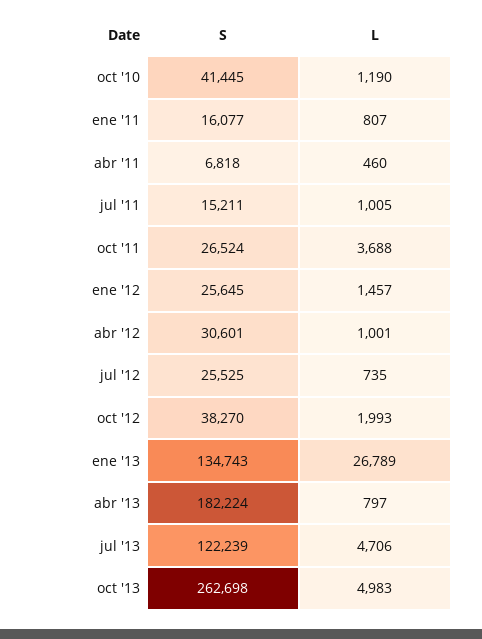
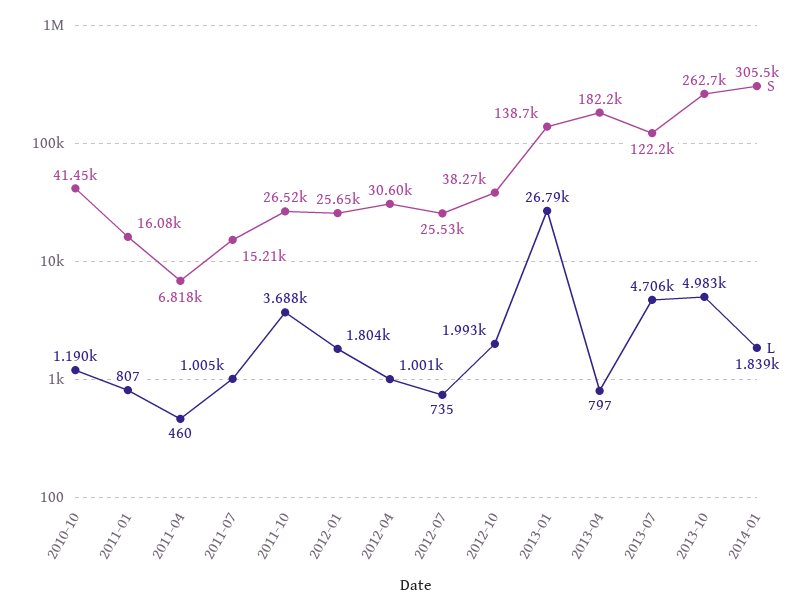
L, ene '12: 1457 -> 1804
S, ene '13: 134743 -> 138700
S, 2014-01: none -> 305500
L, 2014-01: none -> 1839

